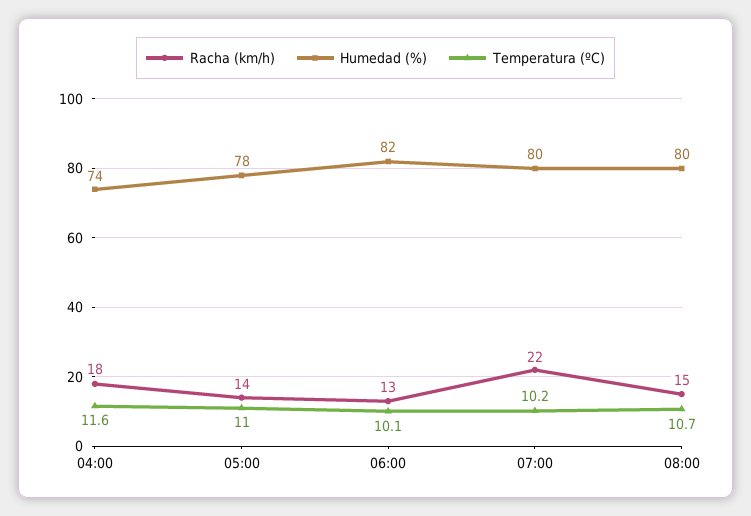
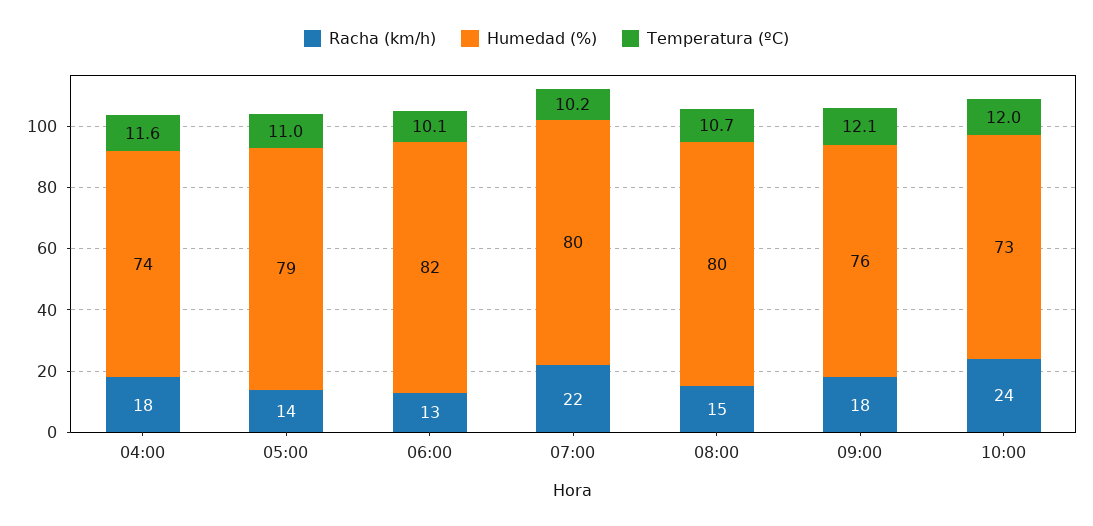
Humedad (%), 05:00: 78 -> 79
Racha (km/h), 09:00: none -> 18
Humedad (%), 09:00: none -> 76
Temperatura (ºC), 09:00: none -> 12.1
Racha (km/h), 10:00: none -> 24
Humedad (%), 10:00: none -> 73
Temperatura (ºC), 10:00: none -> 12

